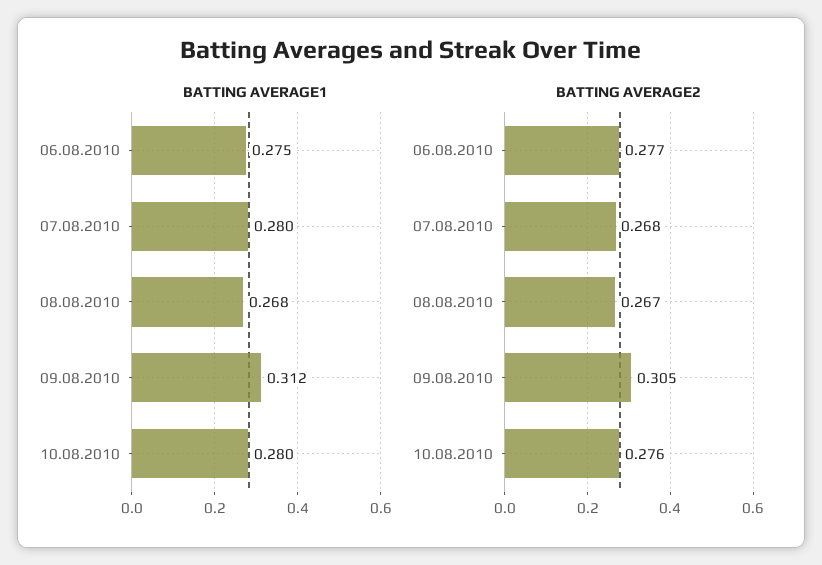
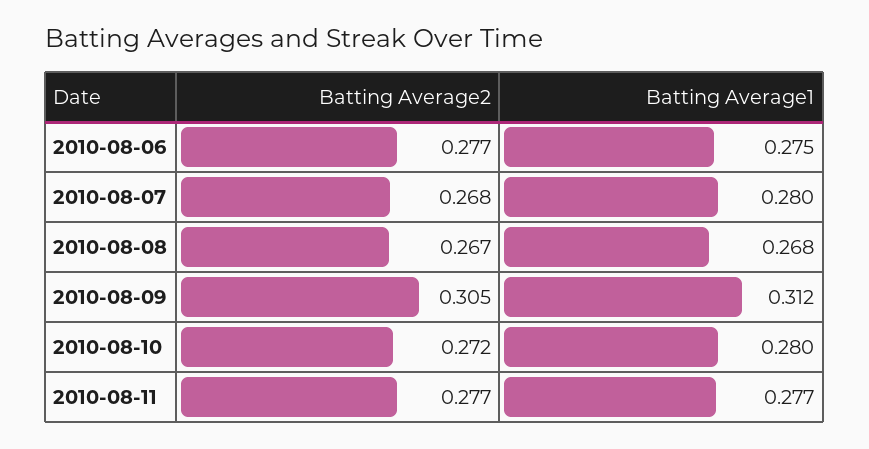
BATTING AVERAGE2, 10.08.2010: 0.276 -> 0.272
BATTING AVERAGE2, 2010-08-11: none -> 0.277
BATTING AVERAGE1, 2010-08-11: none -> 0.277

